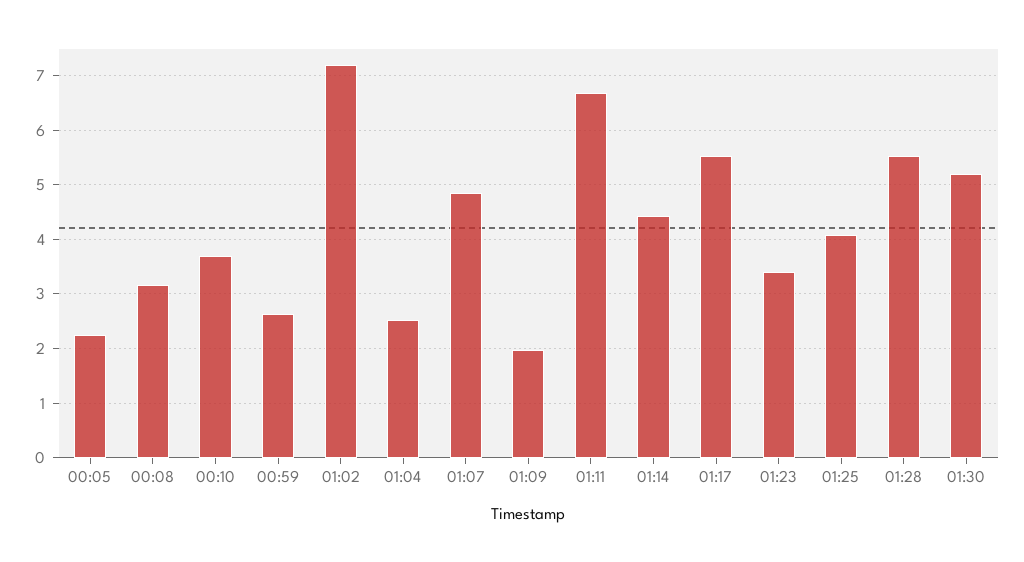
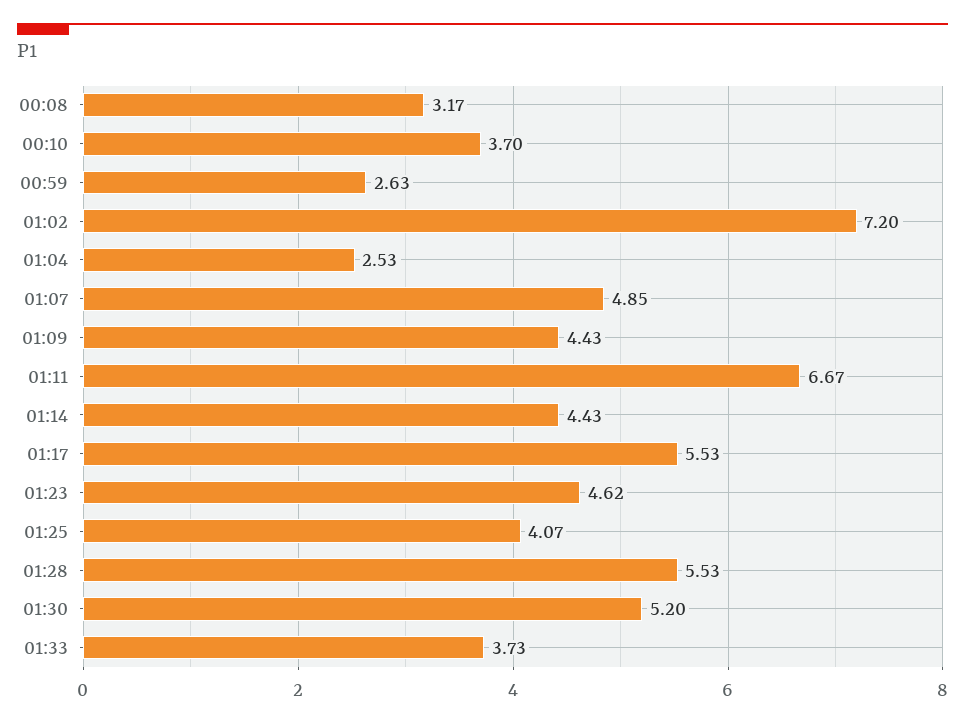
00:05: 2.2 -> none
01:09: 2 -> 4.43
01:23: 3.4 -> 4.62
01:33: none -> 3.73

